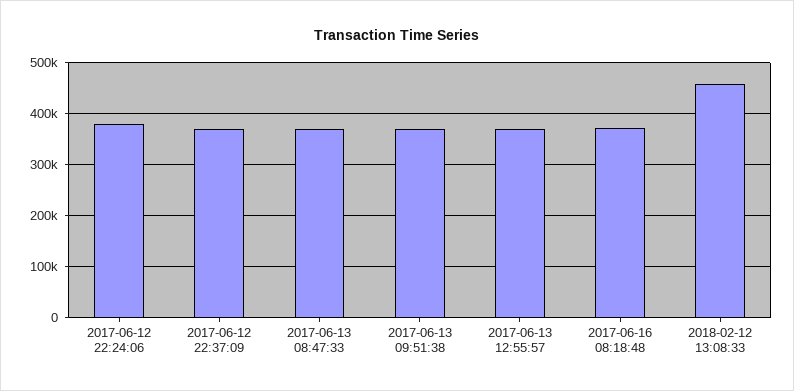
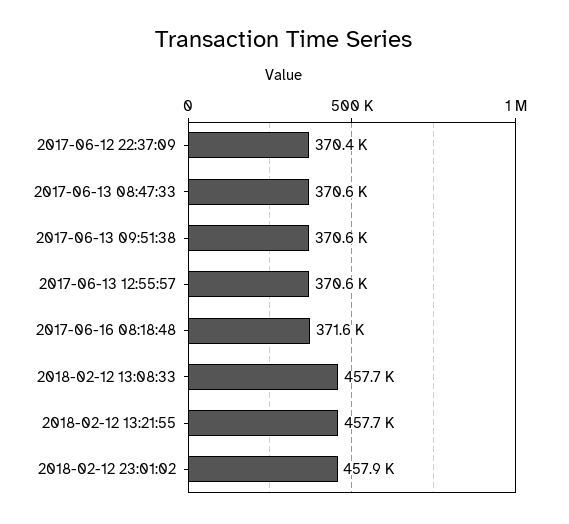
2017-06-12 22:24:06: 380000 -> none
2018-02-12 13:21:55: none -> 457700
2018-02-12 23:01:02: none -> 457900

